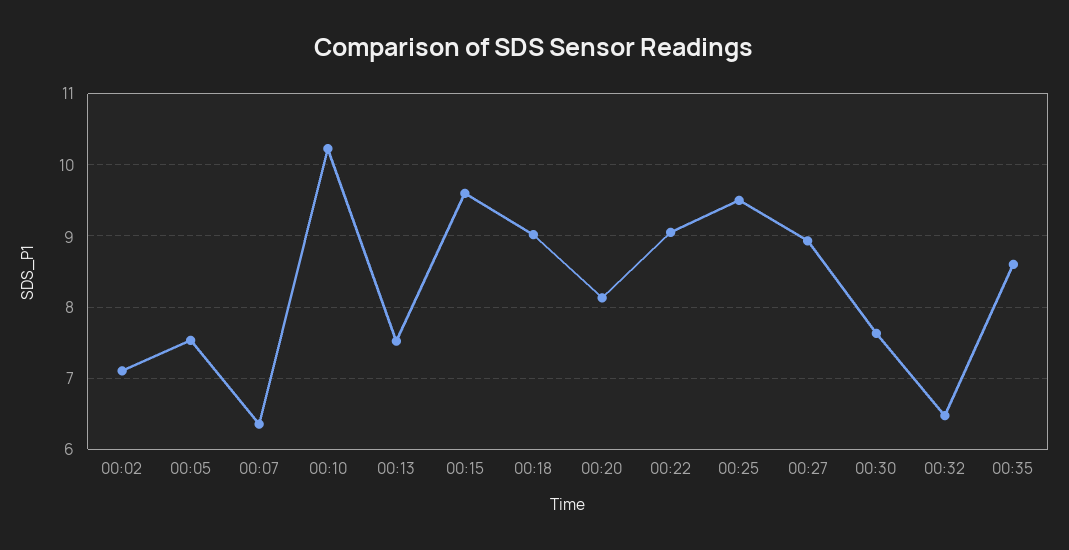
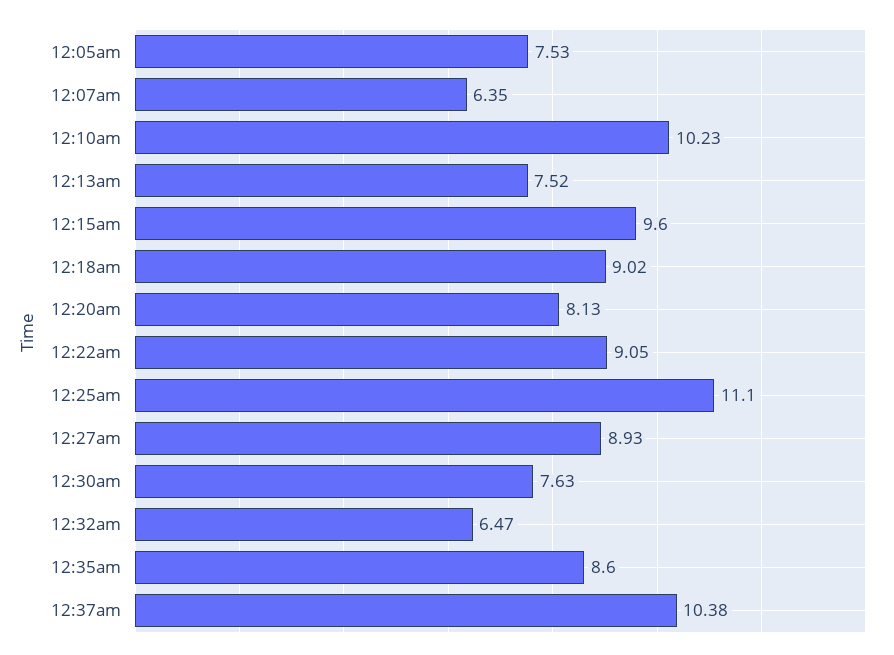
00:02: 7.1 -> none
00:25: 9.5 -> 11.1
12:37am: none -> 10.38

